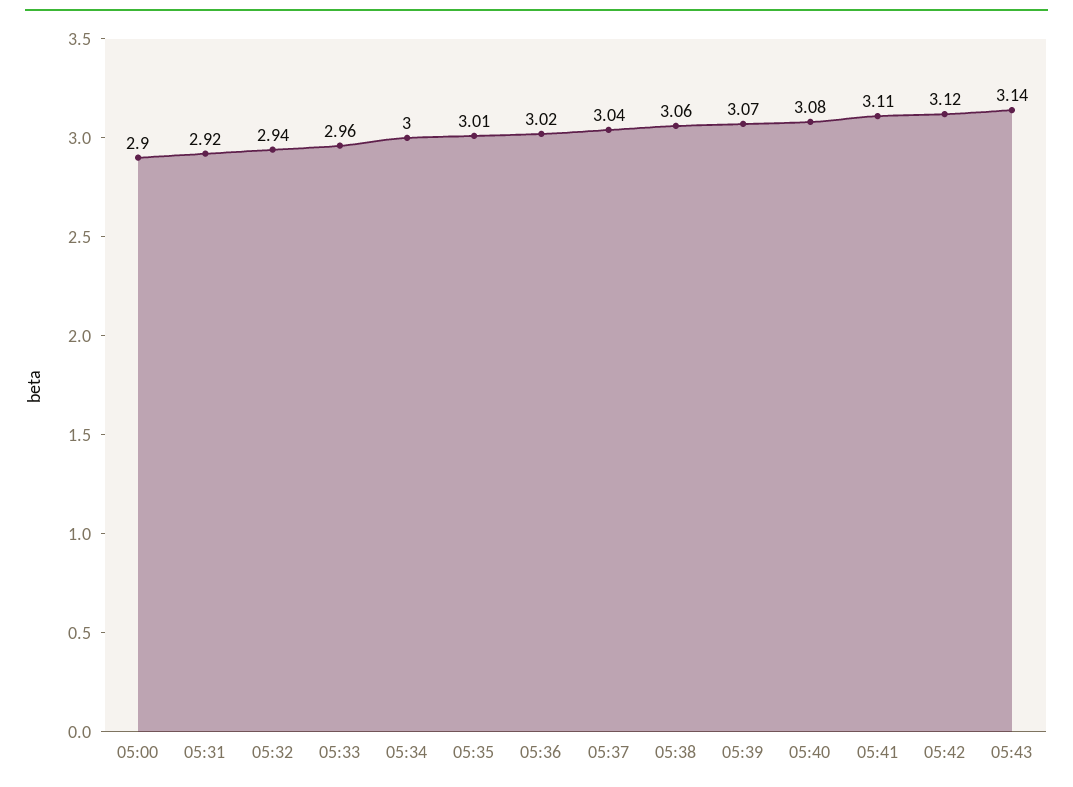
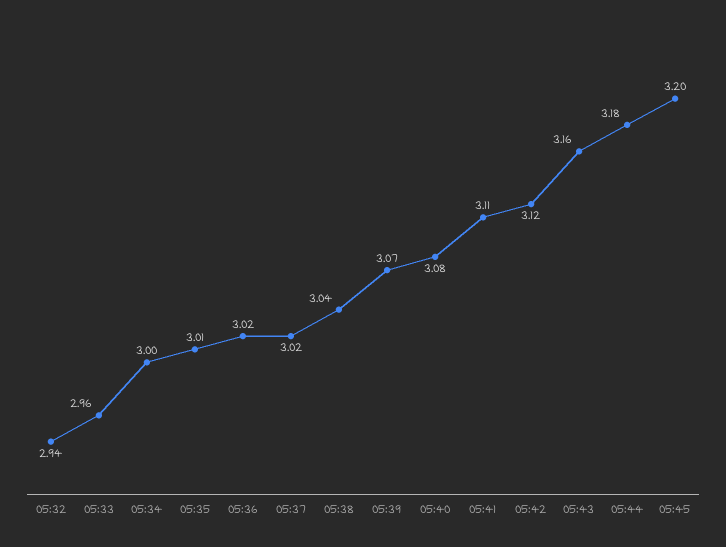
05:00: 2.9 -> none
05:31: 2.92 -> none
05:37: 3.04 -> 3.02
05:38: 3.06 -> 3.04
05:43: 3.14 -> 3.16
05:44: none -> 3.18
05:45: none -> 3.2

